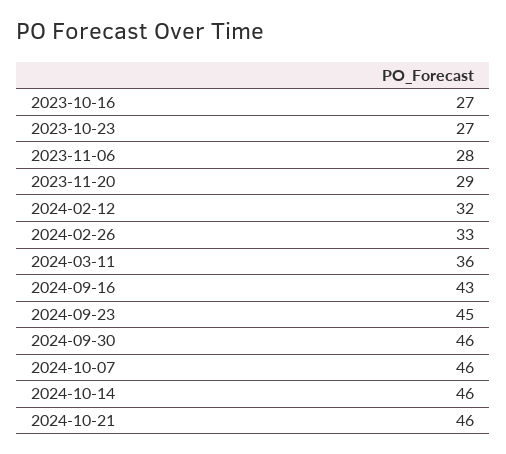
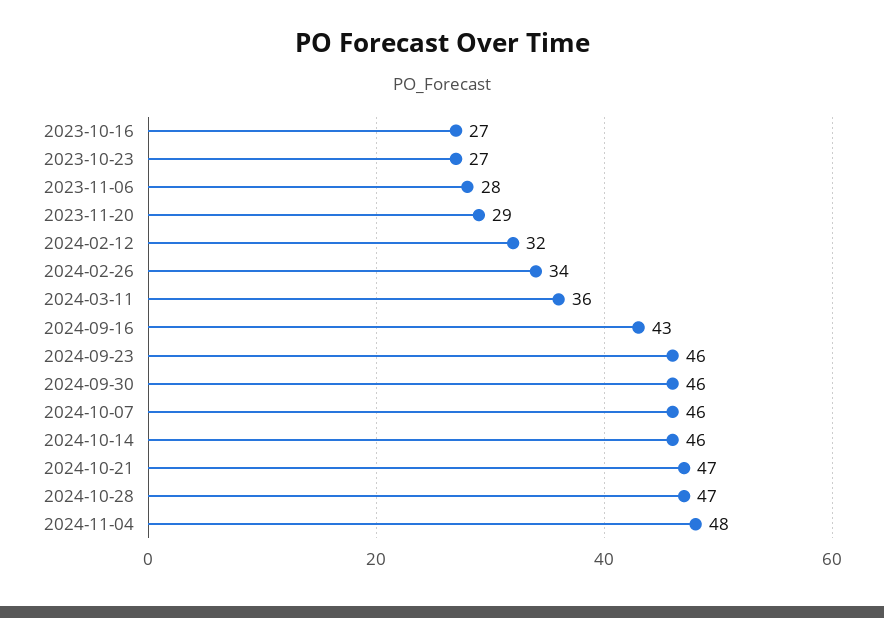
2024-02-26: 33 -> 34
2024-09-23: 45 -> 46
2024-10-21: 46 -> 47
2024-10-28: none -> 47
2024-11-04: none -> 48

